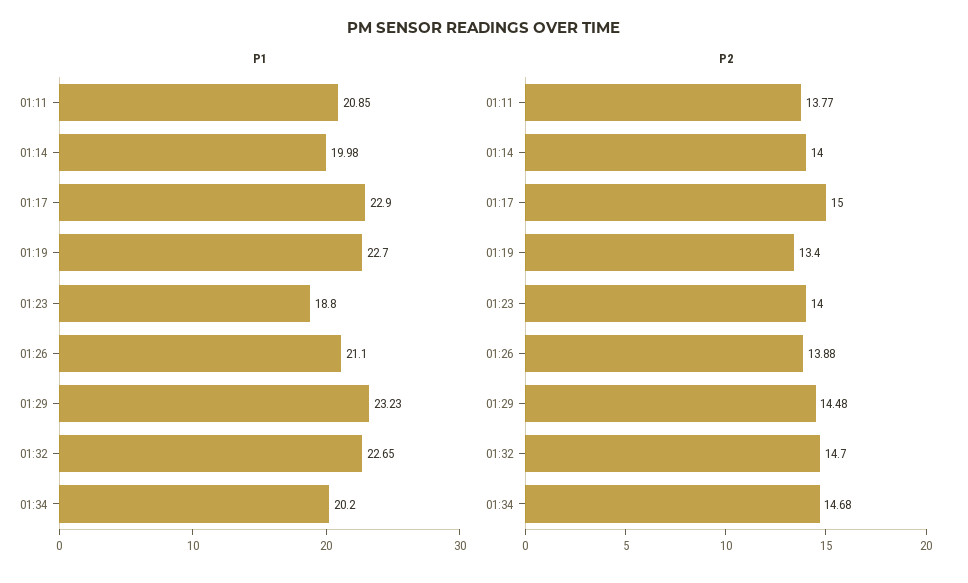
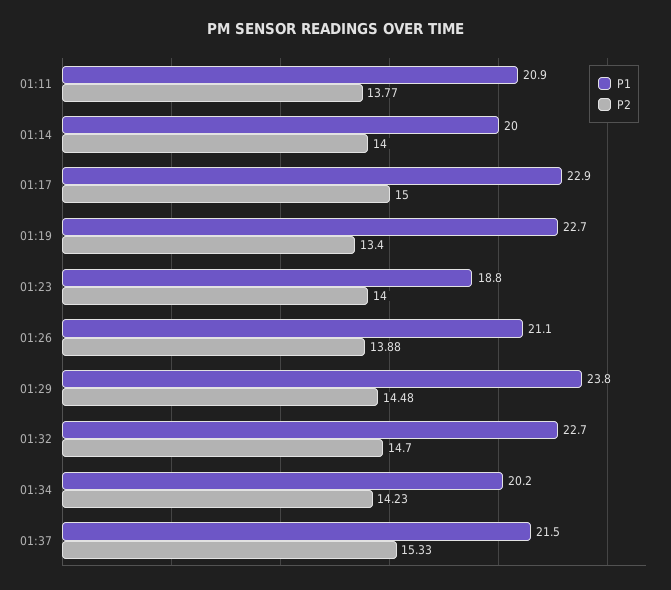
P1, 01:29: 23.23 -> 23.8
P2, 01:34: 14.68 -> 14.23
P1, 01:37: none -> 21.5
P2, 01:37: none -> 15.33

